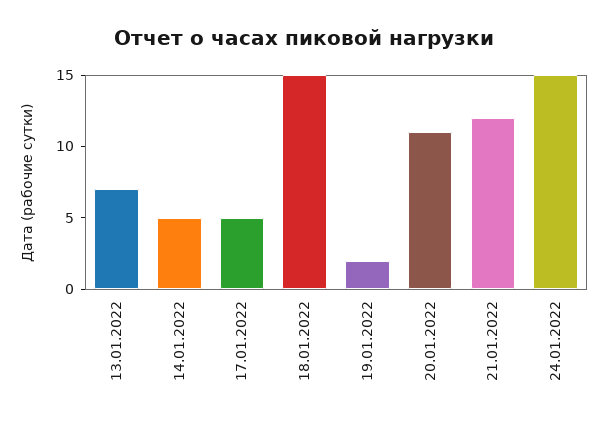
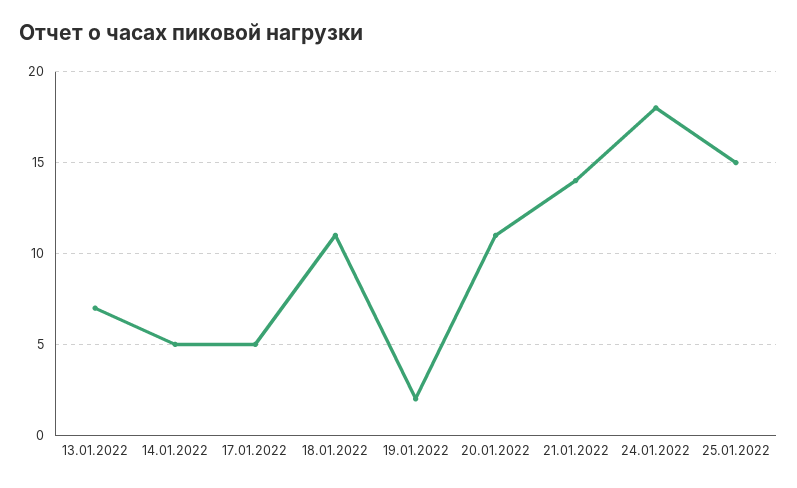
18.01.2022: 15 -> 11
21.01.2022: 12 -> 14
24.01.2022: 15 -> 18
25.01.2022: none -> 15

